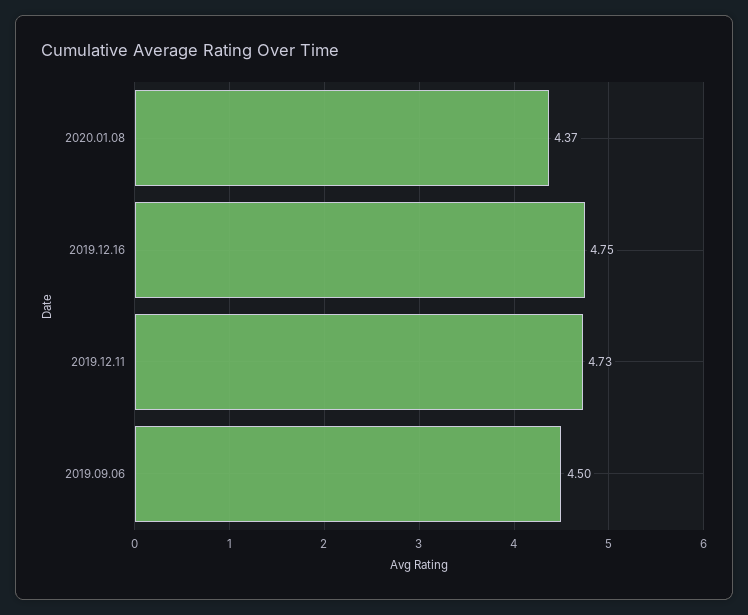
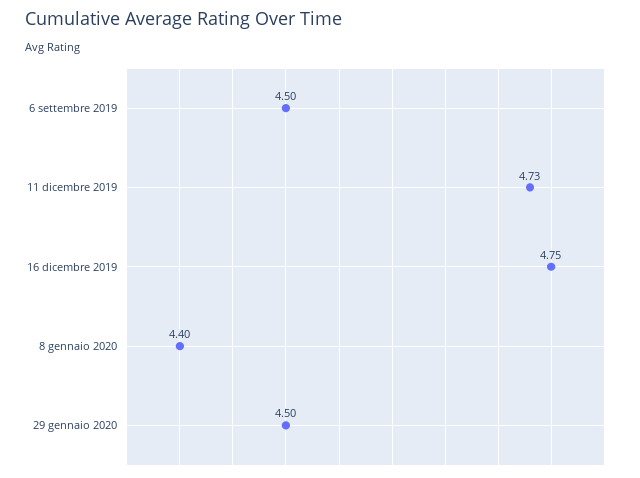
2020.01.08: 4.37 -> 4.4
29 gennaio 2020: none -> 4.5

